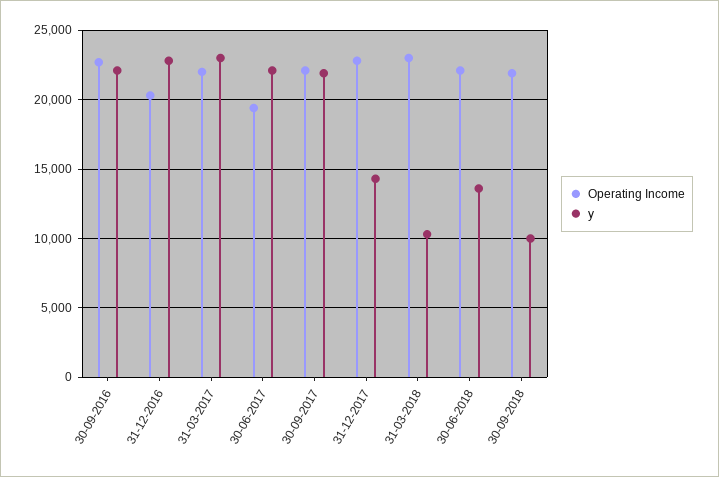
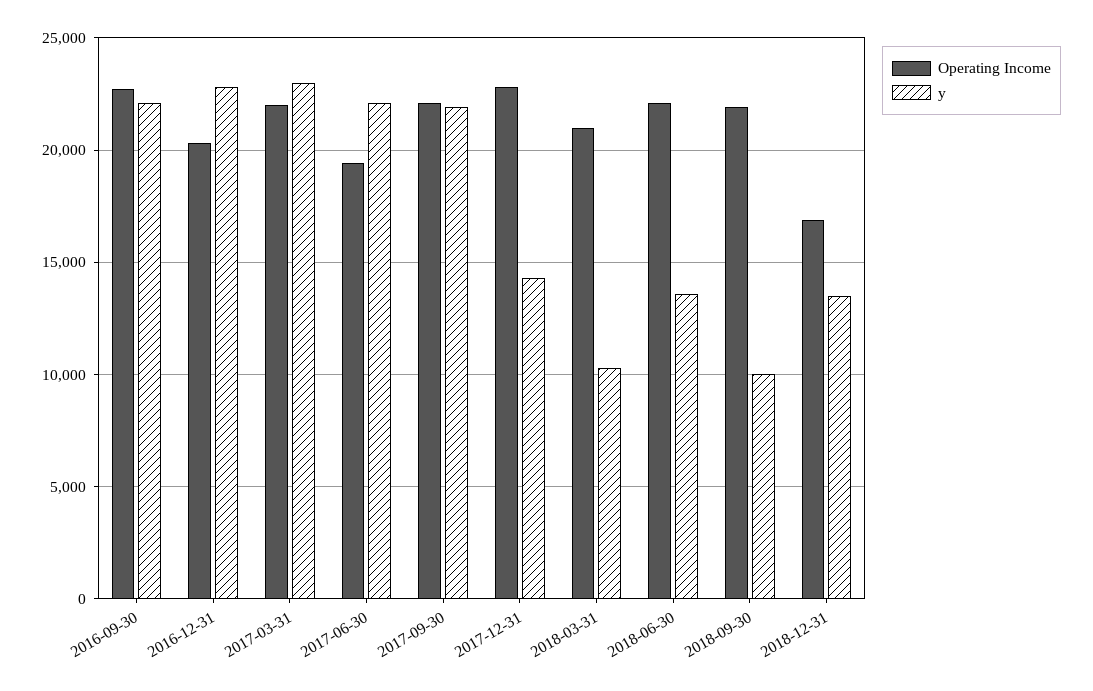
Operating Income, 31-03-2018: 23000 -> 21000
Operating Income, 2018-12-31: none -> 17000
y, 2018-12-31: none -> 13500

